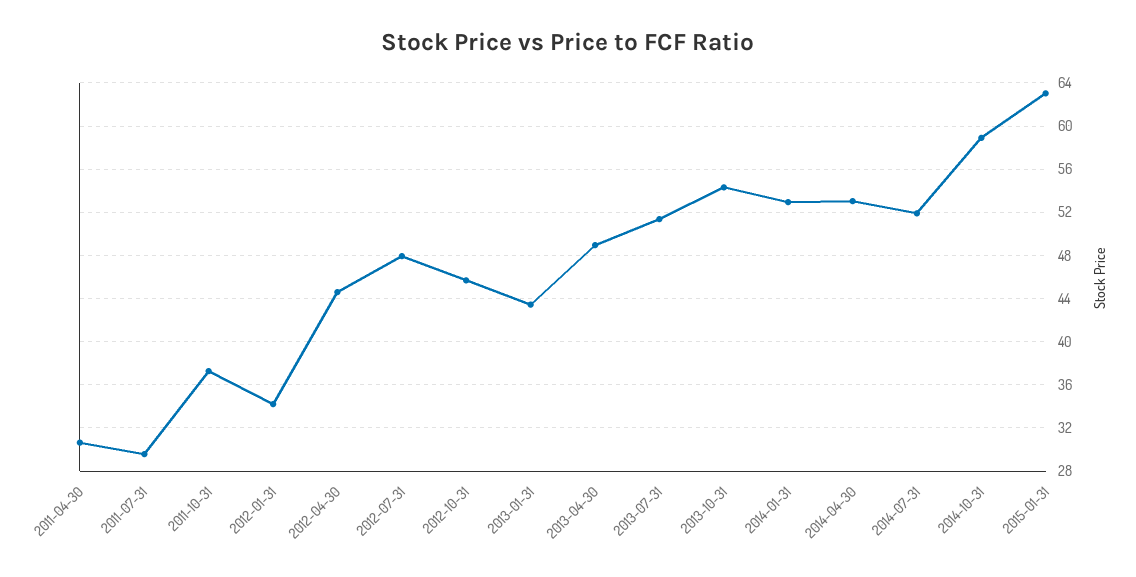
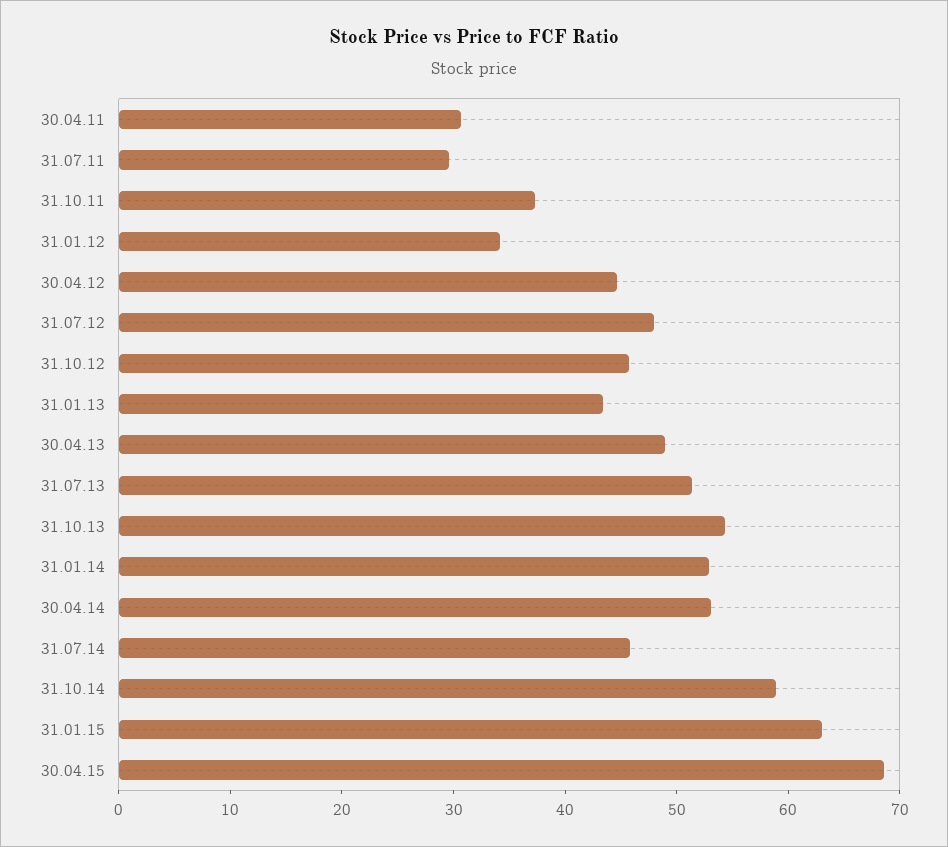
2014-07-31: 52 -> 46
30.04.15: none -> 68

